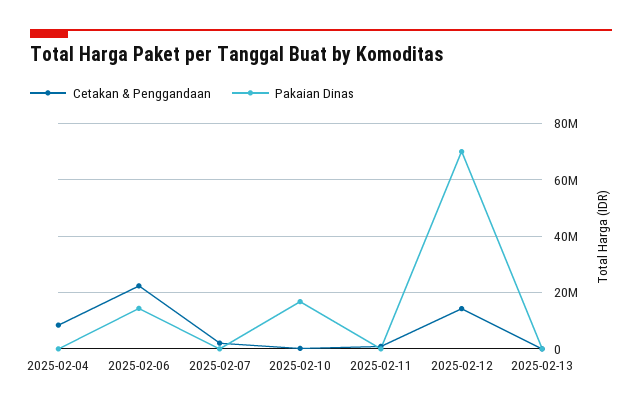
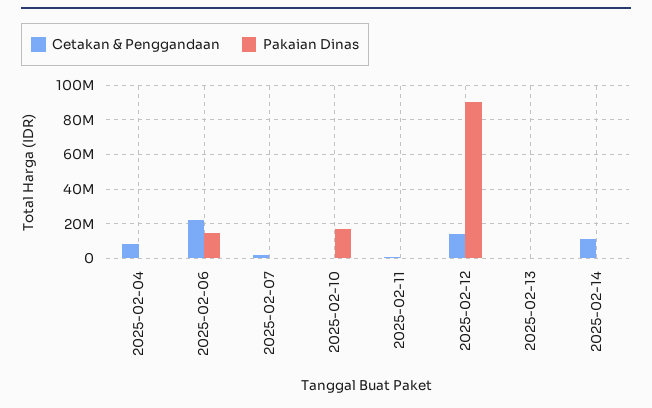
Pakaian Dinas, 2025-02-12: 70000000 -> 90000000
Cetakan & Penggandaan, 2025-02-14: none -> 10000000
Pakaian Dinas, 2025-02-14: none -> 0

